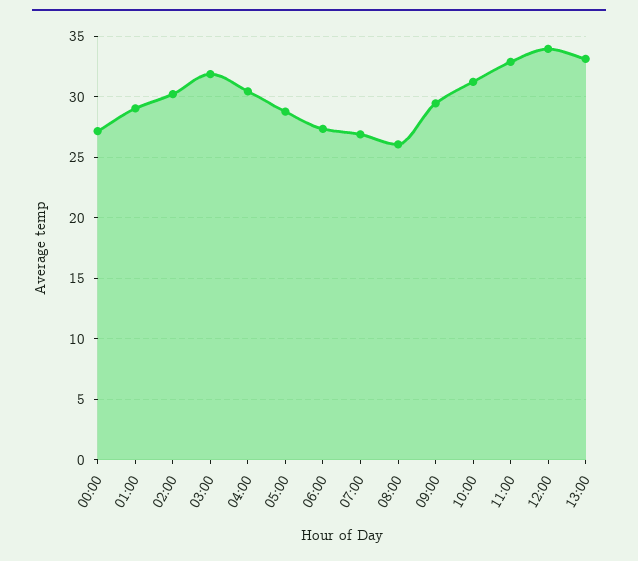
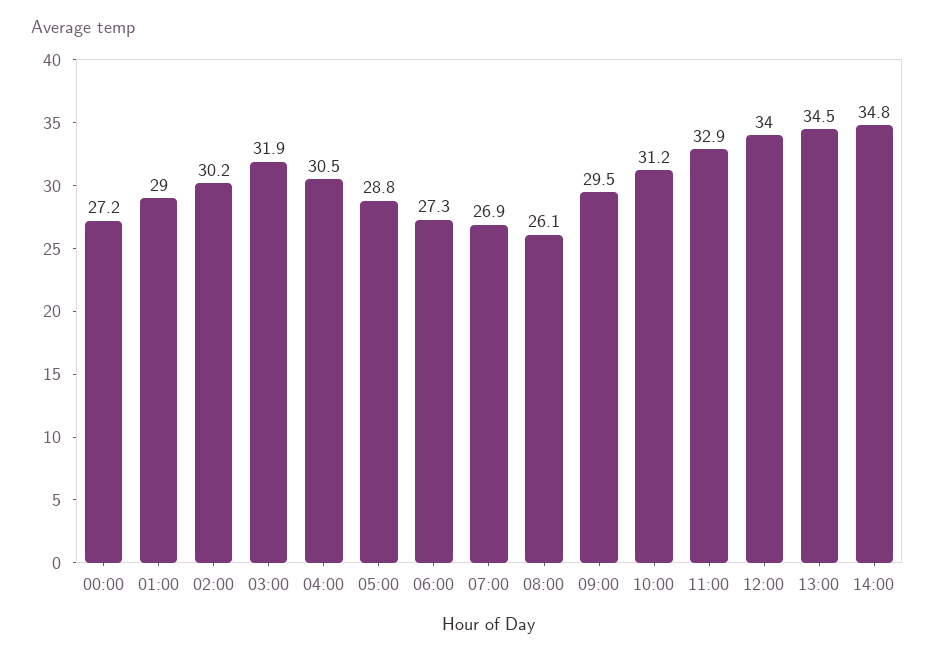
13:00: 33 -> 34.5
14:00: none -> 34.8

